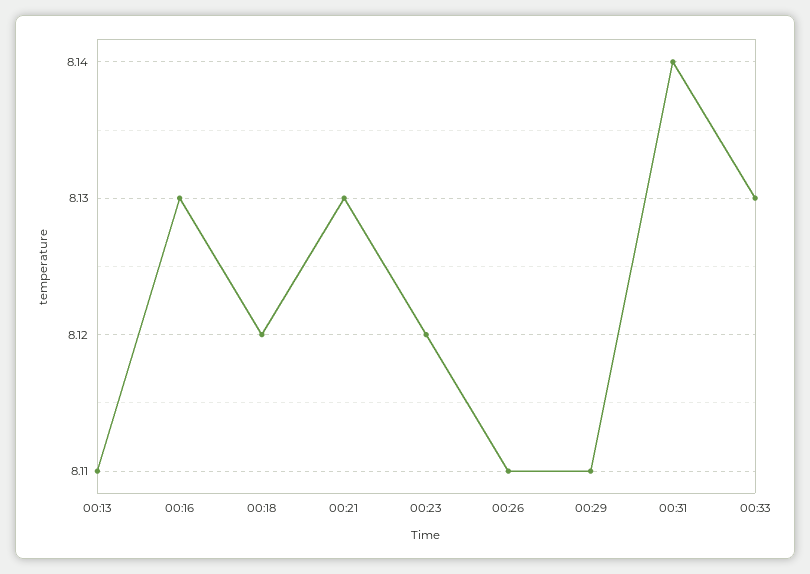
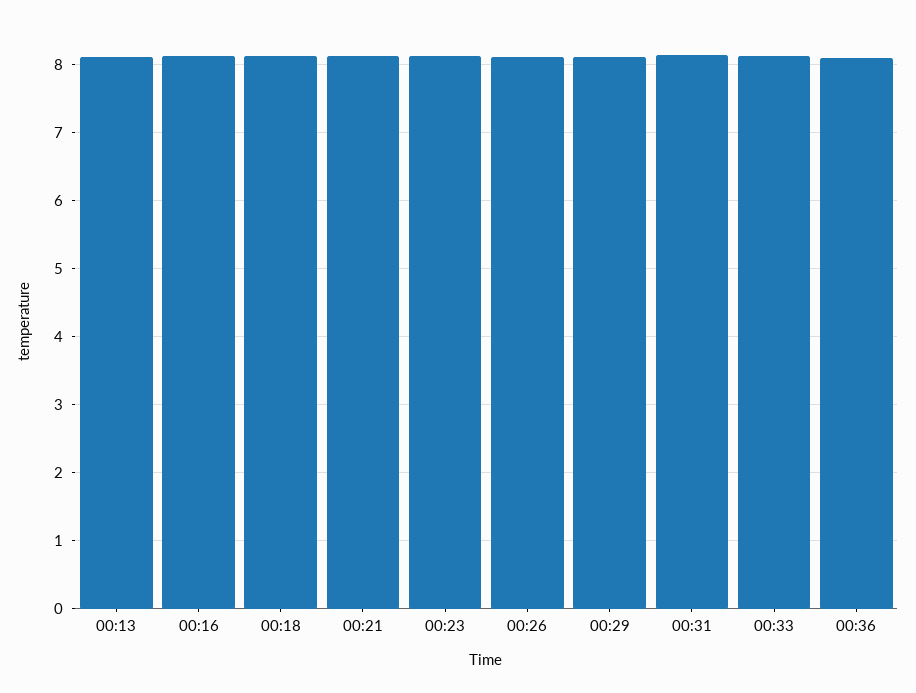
00:36: none -> 8.1

